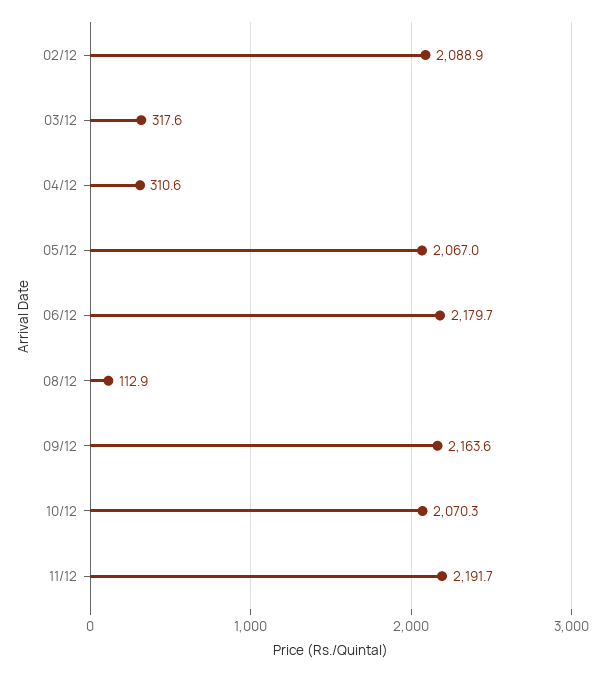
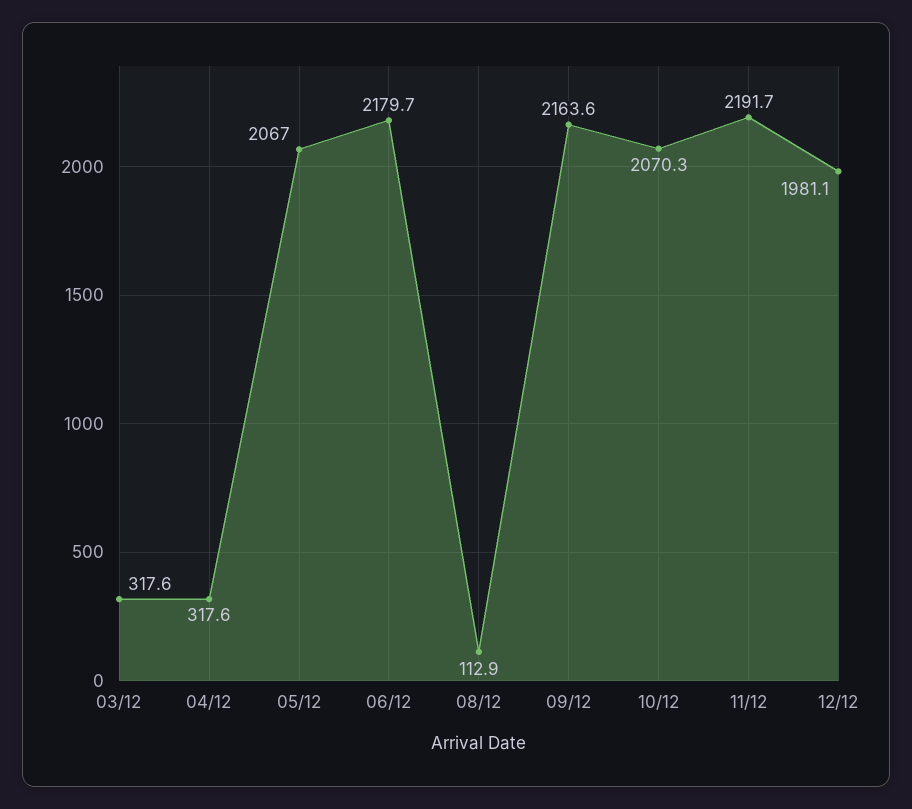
02/12: 2088.9 -> none
04/12: 310.6 -> 317.6
12/12: none -> 1981.1

